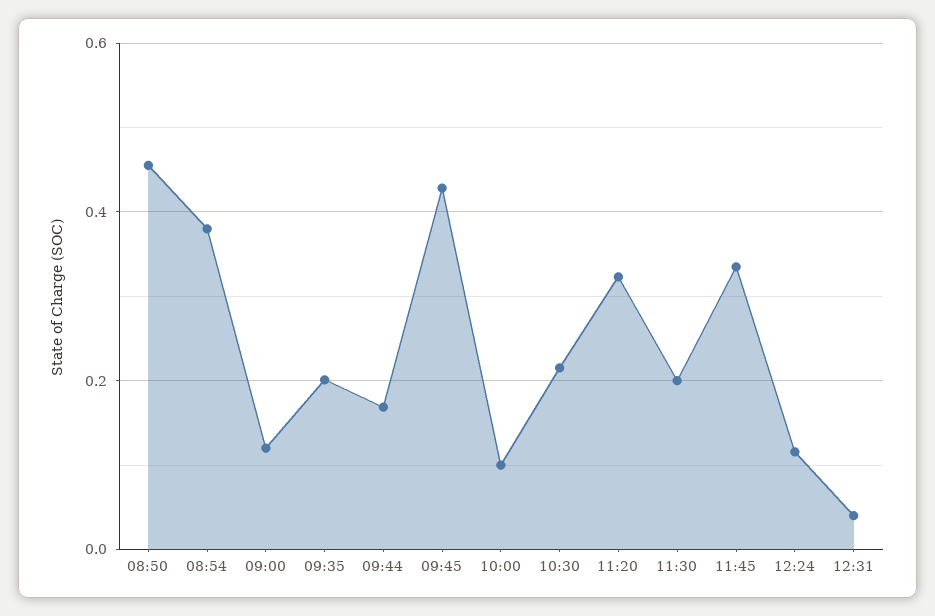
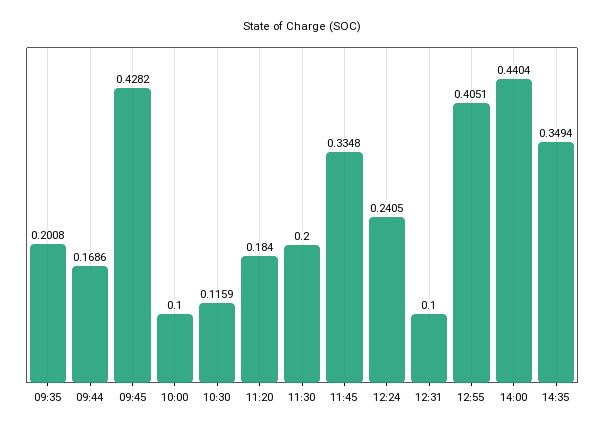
08:50: 0.46 -> none
08:54: 0.38 -> none
09:00: 0.12 -> none
10:30: 0.22 -> 0.1159
11:20: 0.32 -> 0.184
12:24: 0.12 -> 0.2405
12:31: 0.04 -> 0.1
12:55: none -> 0.4051
14:00: none -> 0.4404
14:35: none -> 0.3494

